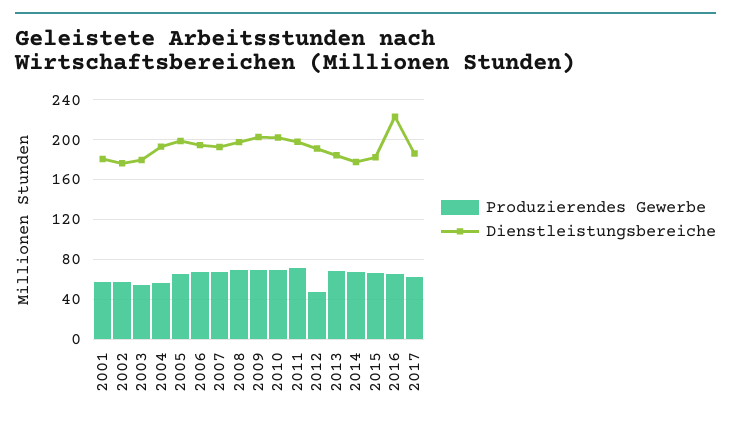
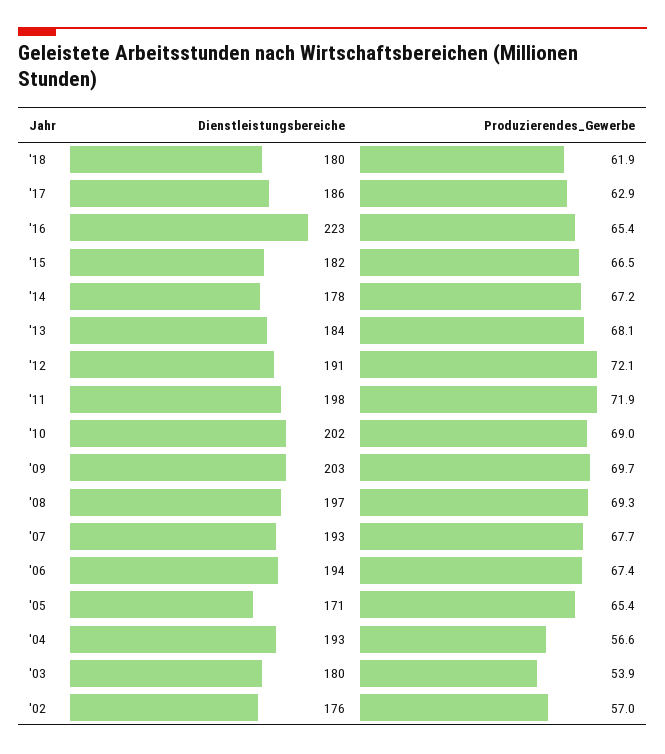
Produzierendes Gewerbe, 2001: 60 -> none
Dienstleistungsbereiche, 2001: 180 -> none
Dienstleistungsbereiche, 2005: 200 -> 171
Produzierendes Gewerbe, 2012: 50 -> 72.1
Dienstleistungsbereiche, '18: none -> 180
Produzierendes Gewerbe, '18: none -> 61.9

